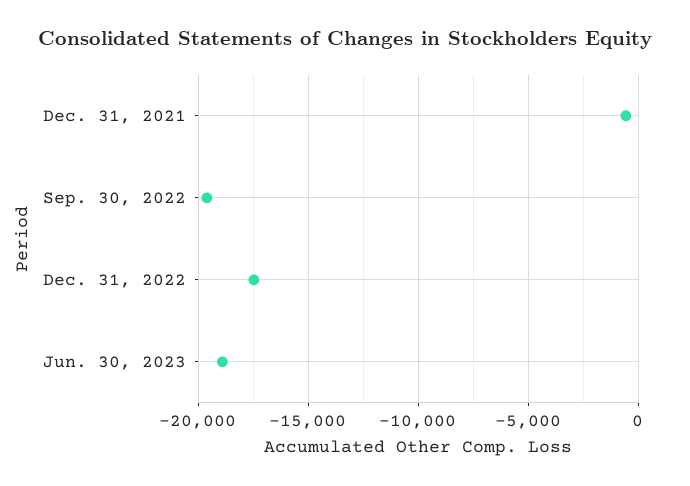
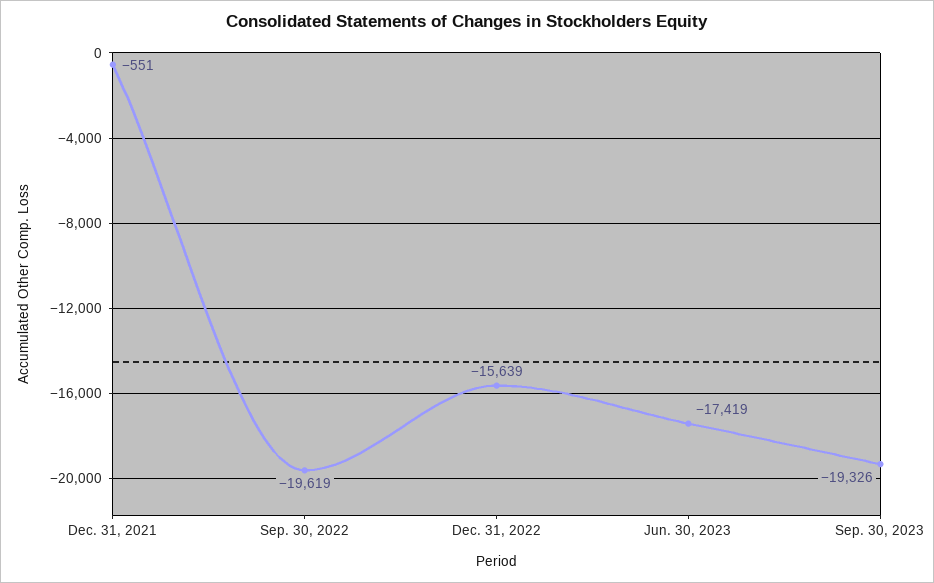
Dec. 31, 2022: -17500 -> -15639
Jun. 30, 2023: -19000 -> -17419
Sep. 30, 2023: none -> -19326

